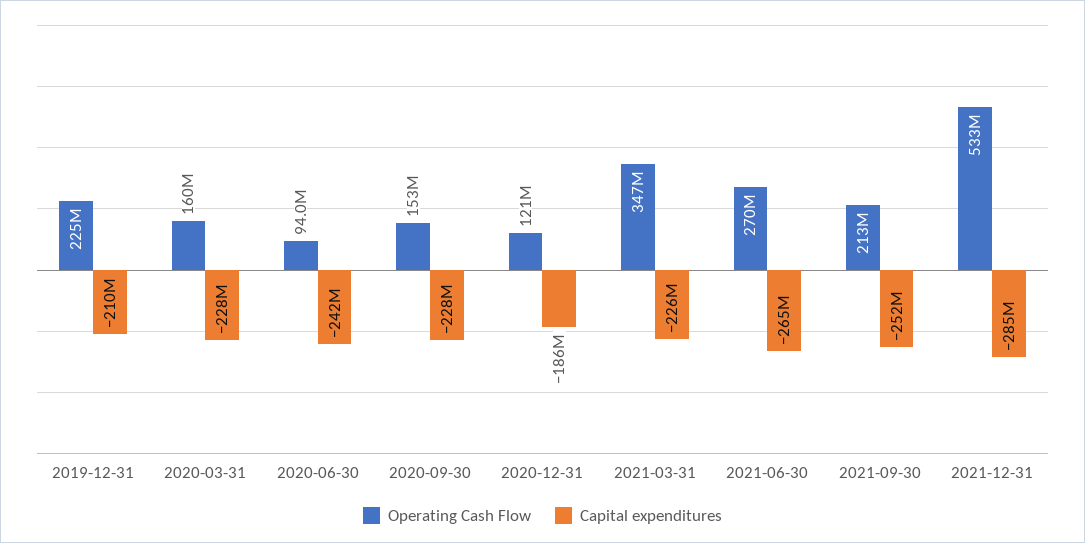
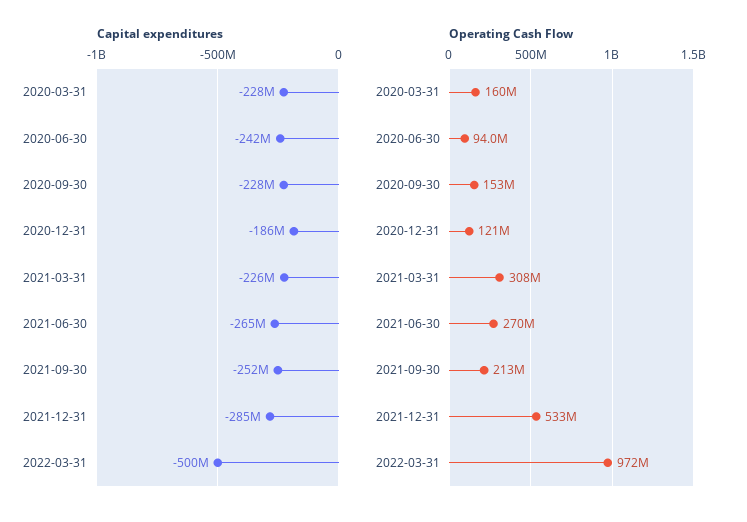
Operating Cash Flow, 2019-12-31: 225000000 -> none
Capital expenditures, 2019-12-31: -210000000 -> none
Operating Cash Flow, 2021-03-31: 347000000 -> 308000000
Capital expenditures, 2022-03-31: none -> -500000000
Operating Cash Flow, 2022-03-31: none -> 972000000

